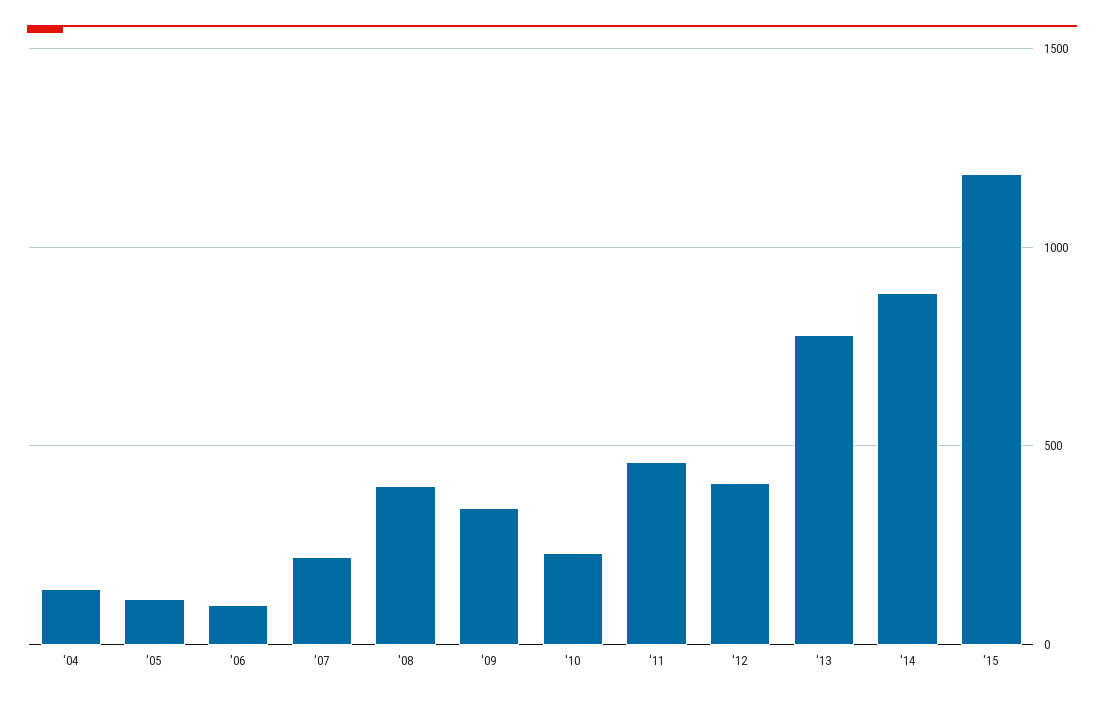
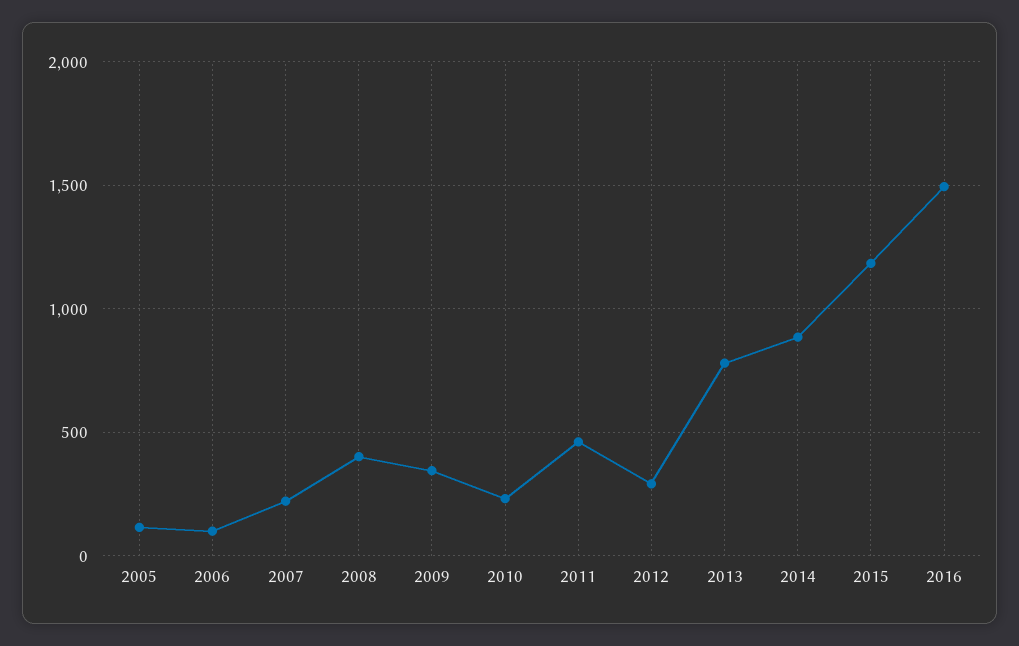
'04: 150 -> none
'12: 400 -> 300
2016: none -> 1500

